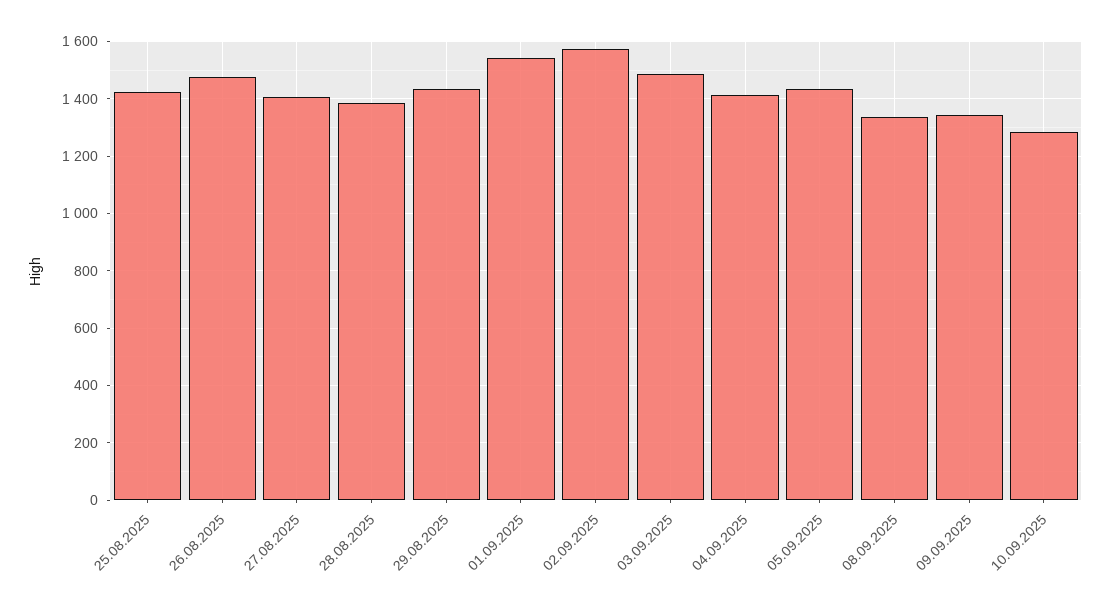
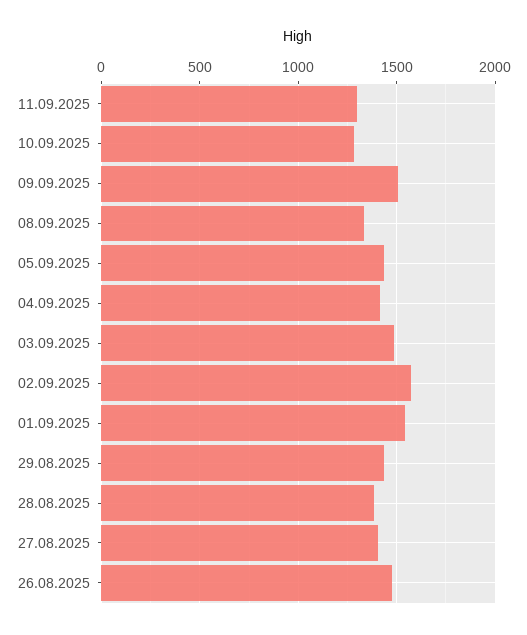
25.08.2025: 1425 -> none
09.09.2025: 1350 -> 1500
11.09.2025: none -> 1300

